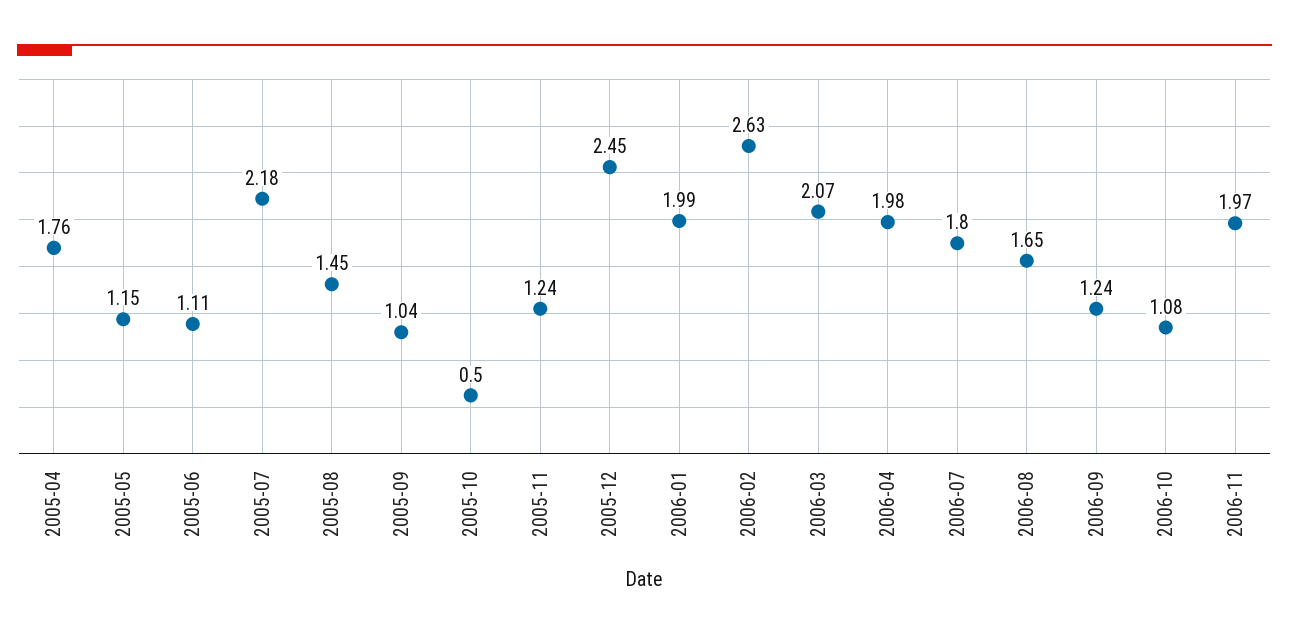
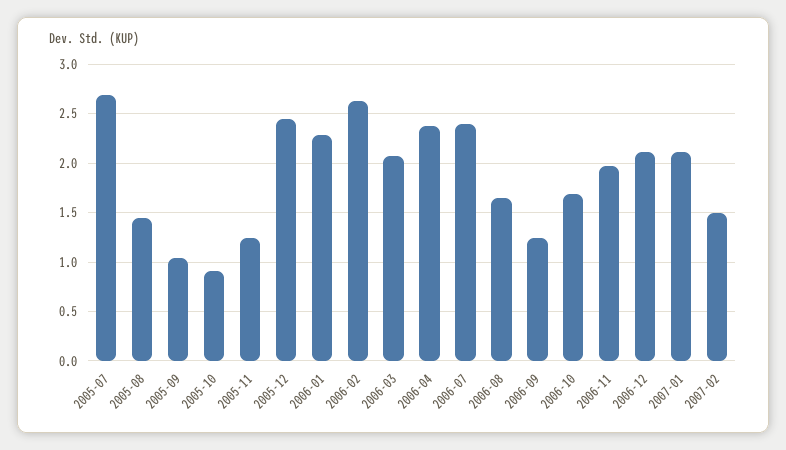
2005-04: 1.76 -> none
2005-05: 1.15 -> none
2005-06: 1.11 -> none
2005-07: 2.18 -> 2.7
2005-10: 0.5 -> 0.9
2006-01: 1.99 -> 2.3
2006-04: 1.98 -> 2.4
2006-07: 1.8 -> 2.4
2006-10: 1.08 -> 1.7
2006-12: none -> 2.1
2007-01: none -> 2.1
2007-02: none -> 1.5

